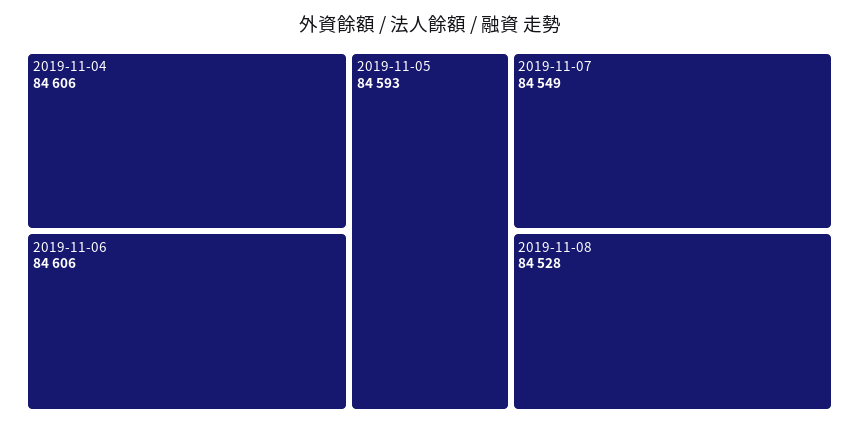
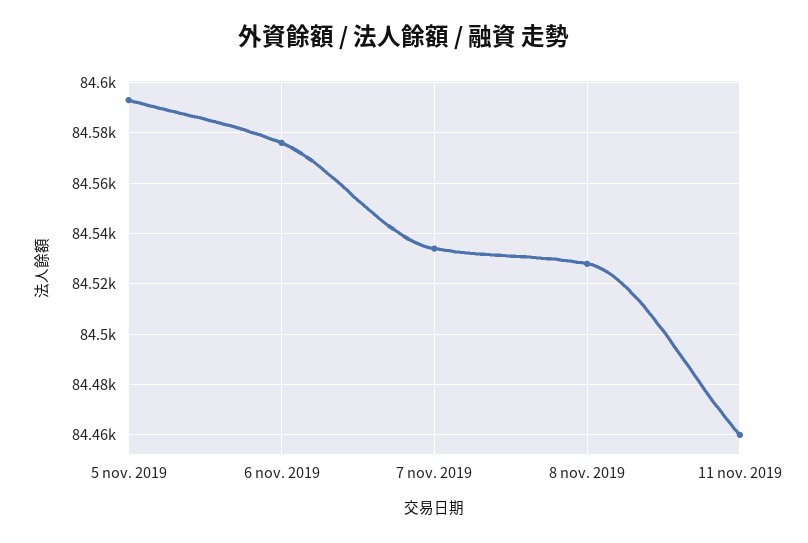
2019-11-04: 84606 -> none
2019-11-06: 84606 -> 84575
2019-11-07: 84549 -> 84535
11 nov. 2019: none -> 84460

